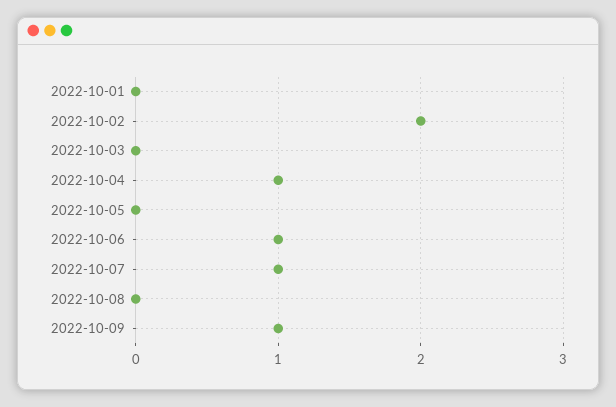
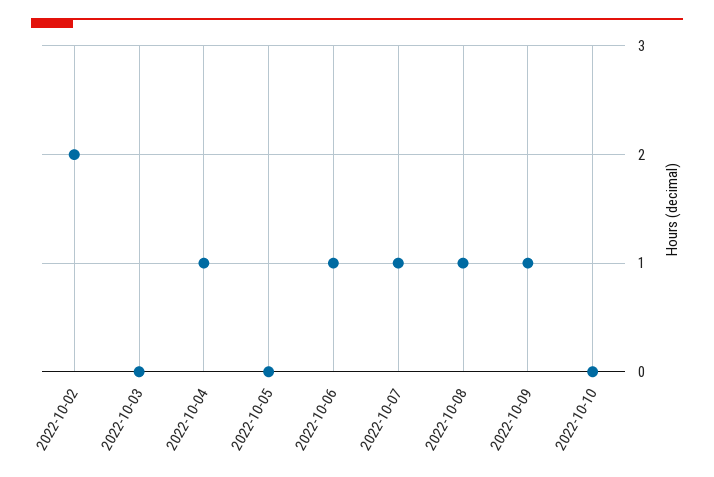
2022-10-01: 0 -> none
2022-10-08: 0 -> 1
2022-10-10: none -> 0

